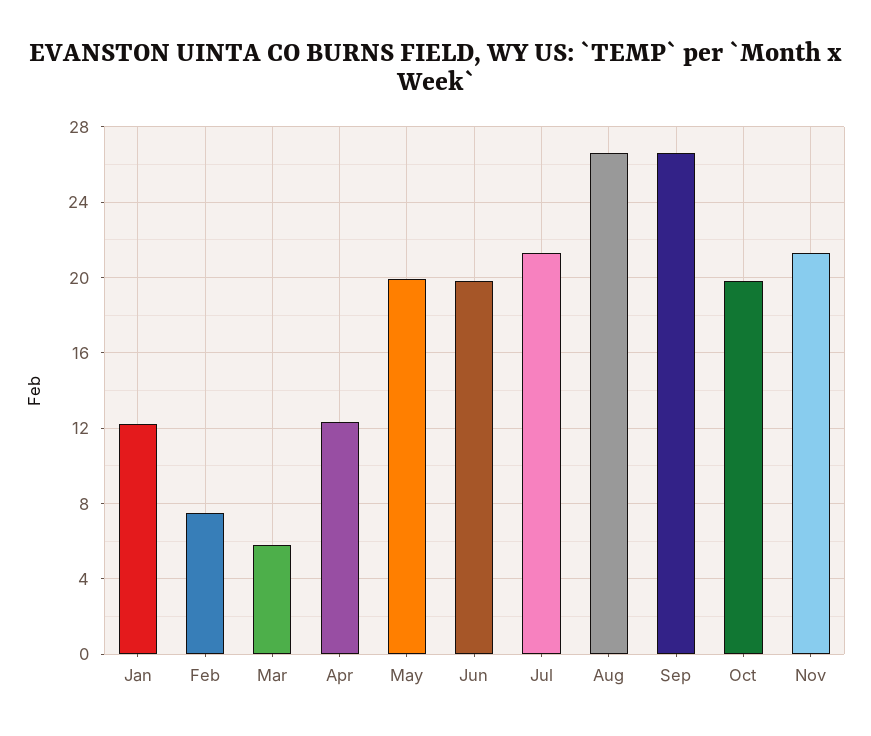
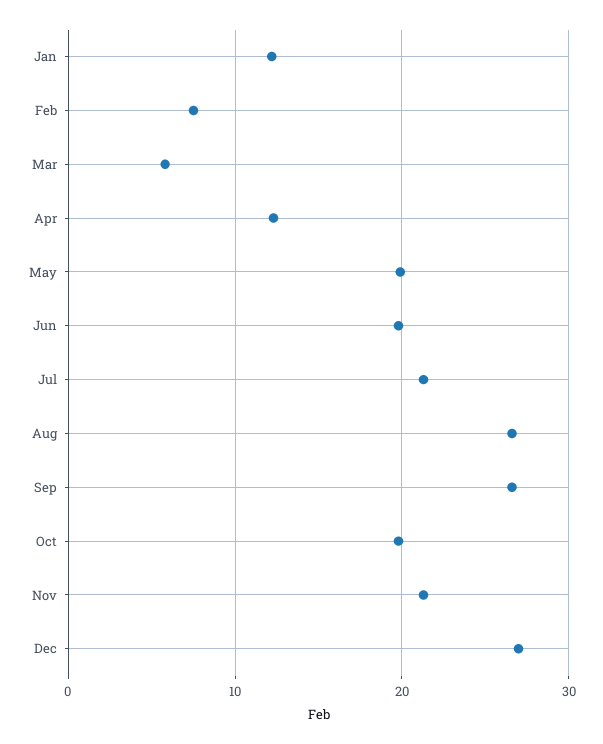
Dec: none -> 27

